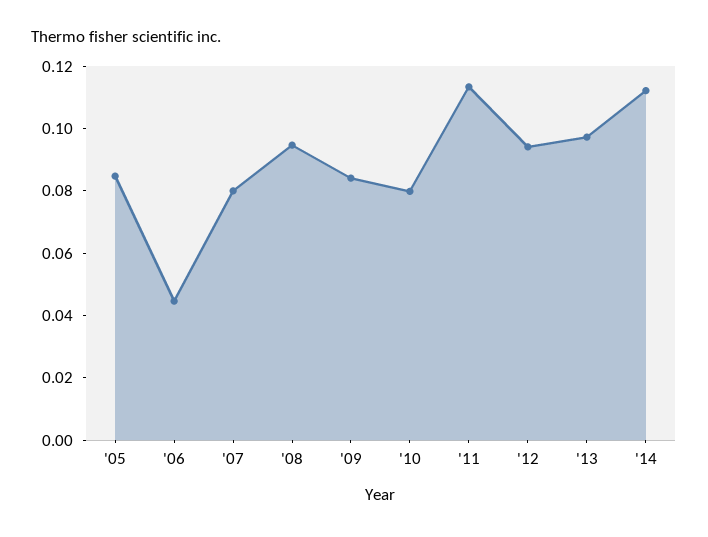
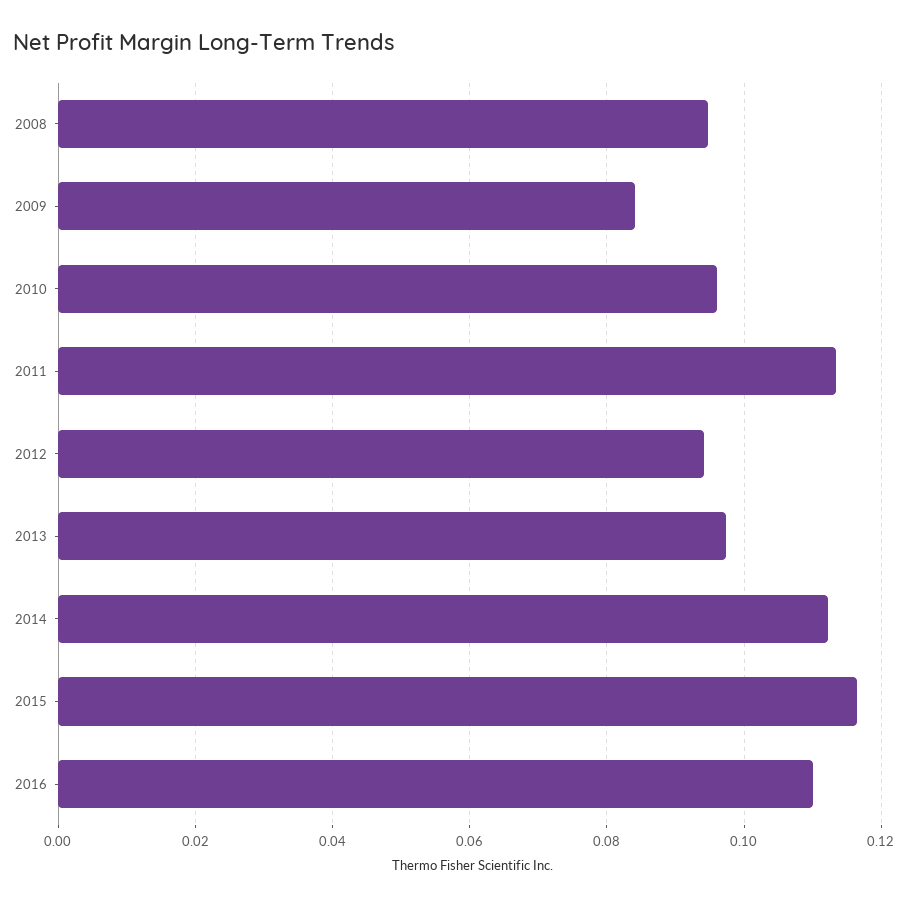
'05: 0.085 -> none
'06: 0.045 -> none
'07: 0.08 -> none
'10: 0.08 -> 0.096
2015: none -> 0.116
2016: none -> 0.11

